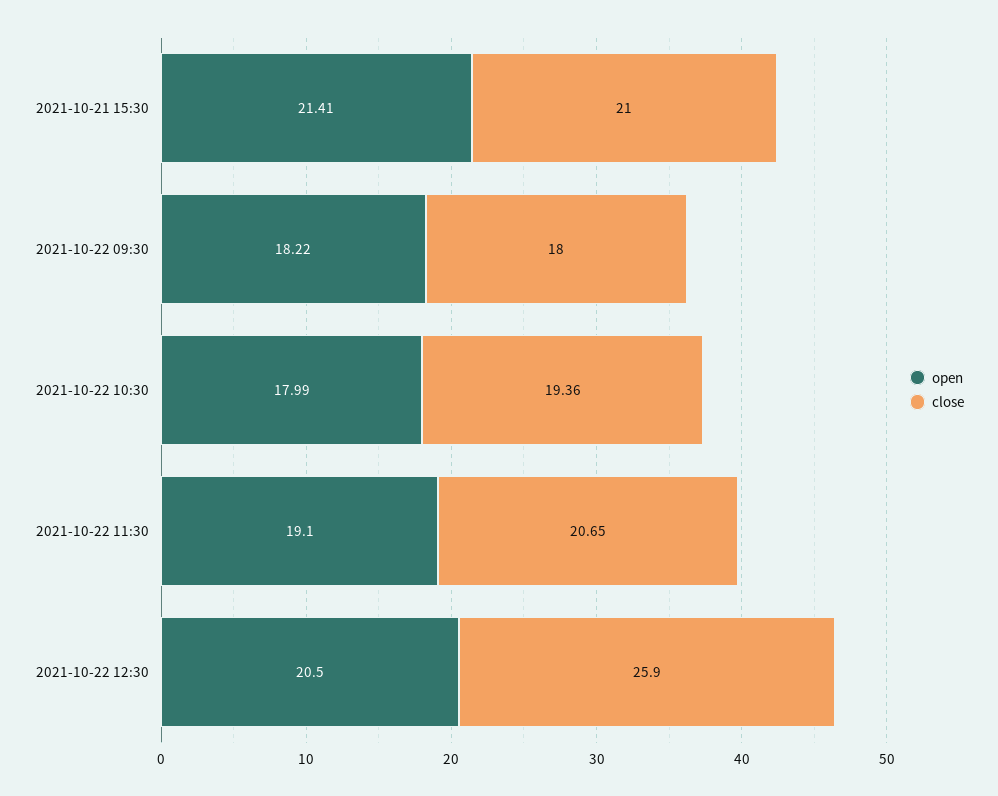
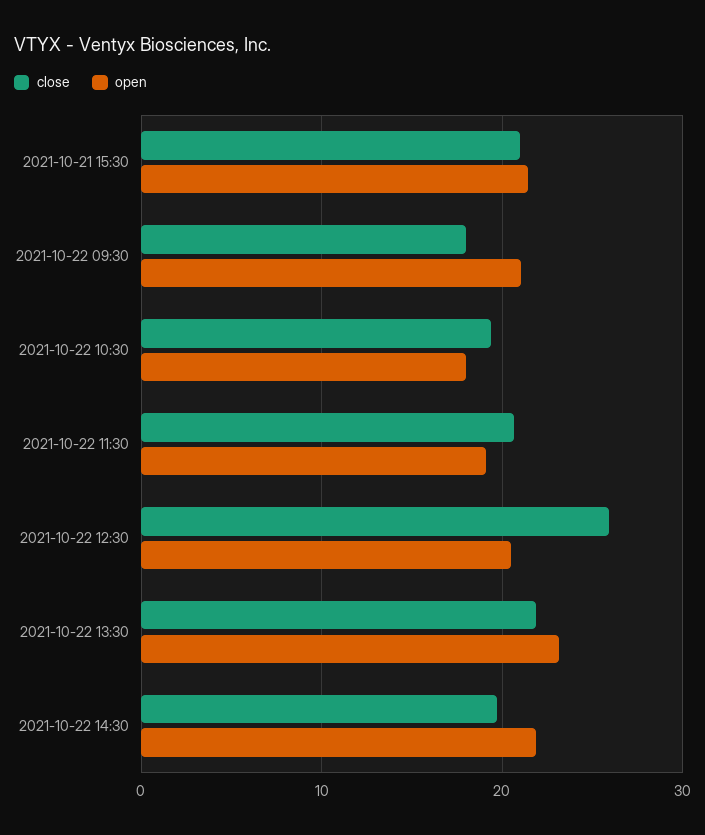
open, 2021-10-22 09:30: 18.22 -> 21
close, 2021-10-22 13:30: none -> 22
open, 2021-10-22 13:30: none -> 23
close, 2021-10-22 14:30: none -> 20
open, 2021-10-22 14:30: none -> 22

